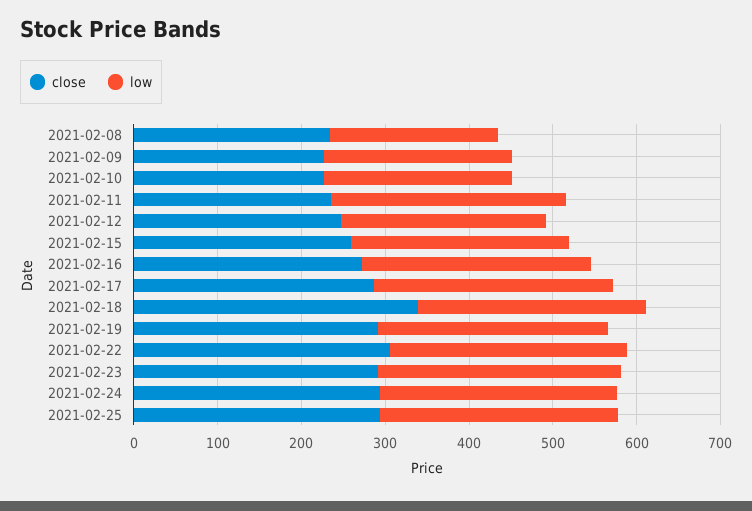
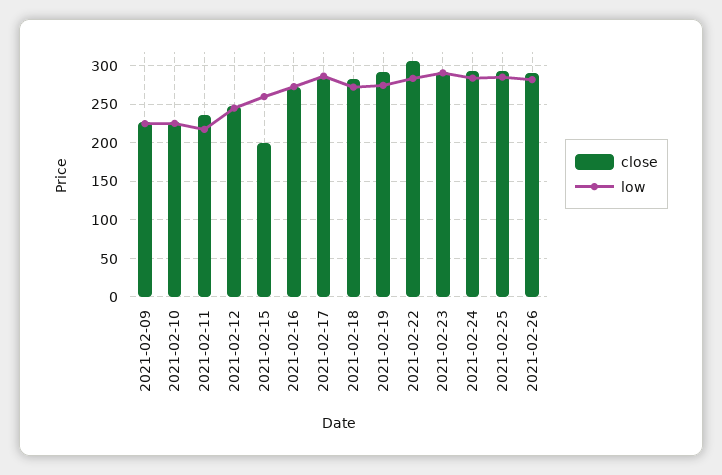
close, 2021-02-08: 240 -> none
low, 2021-02-08: 200 -> none
low, 2021-02-11: 280 -> 220
close, 2021-02-15: 260 -> 200
close, 2021-02-18: 340 -> 280
close, 2021-02-26: none -> 290
low, 2021-02-26: none -> 280

